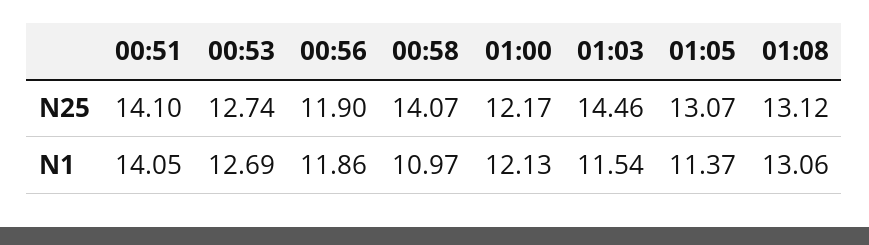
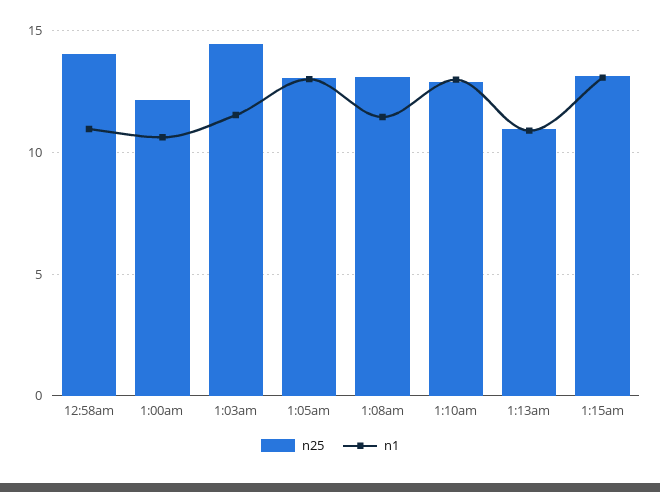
N25, 00:51: 14.1 -> none
N25, 00:53: 12.74 -> none
N25, 00:56: 11.9 -> none
N1, 00:51: 14.05 -> none
N1, 00:53: 12.69 -> none
N1, 00:56: 11.86 -> none
N1, 01:00: 12.13 -> 10.5
N1, 01:05: 11.37 -> 13
N1, 01:08: 13.06 -> 11.5
N25, 1:10am: none -> 13
N1, 1:10am: none -> 13
N25, 1:13am: none -> 11
N1, 1:13am: none -> 11
N25, 1:15am: none -> 13
N1, 1:15am: none -> 13

